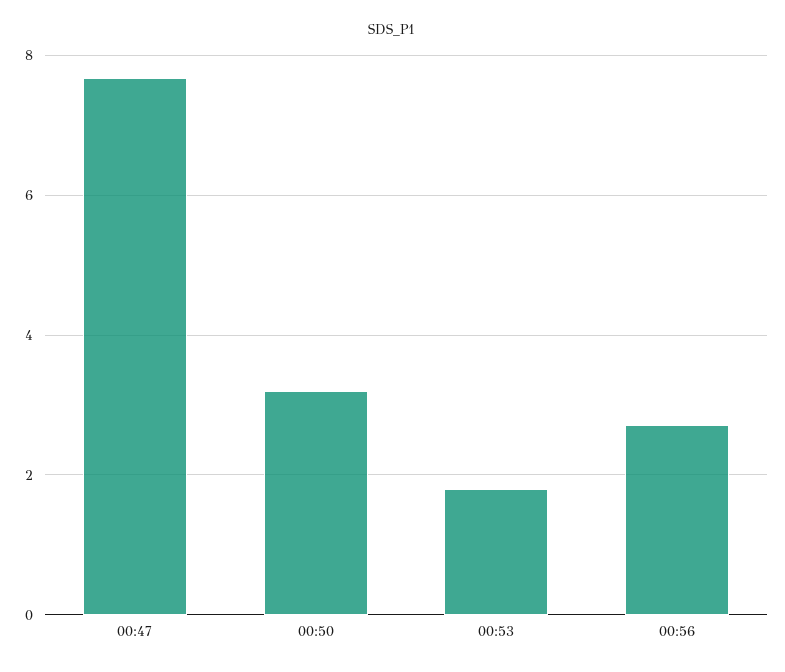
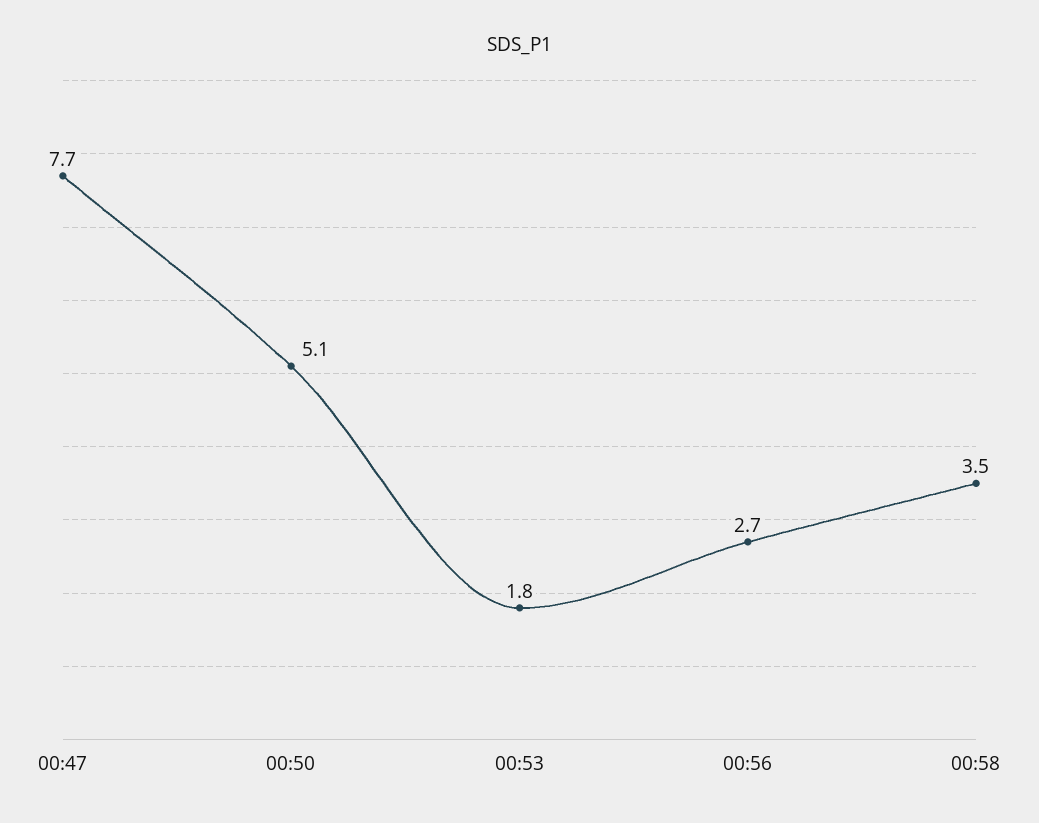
00:50: 3.2 -> 5.1
00:58: none -> 3.5

